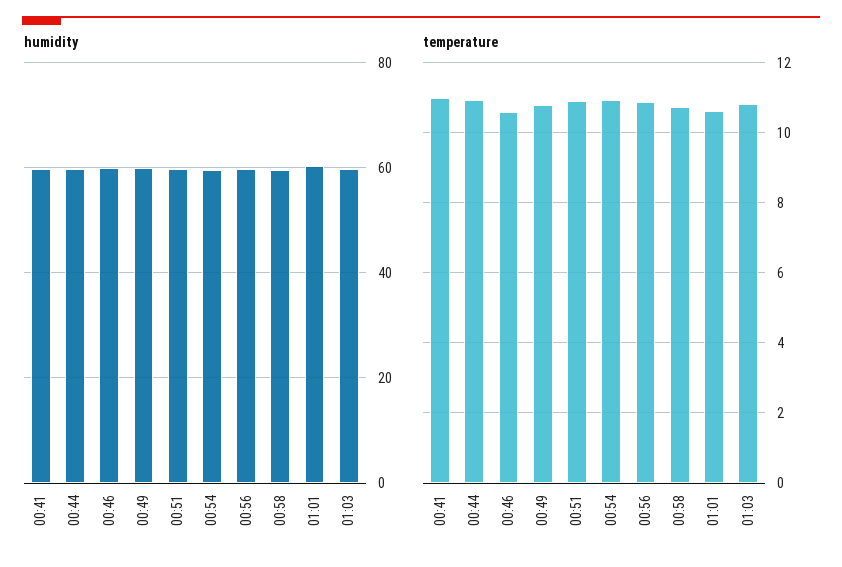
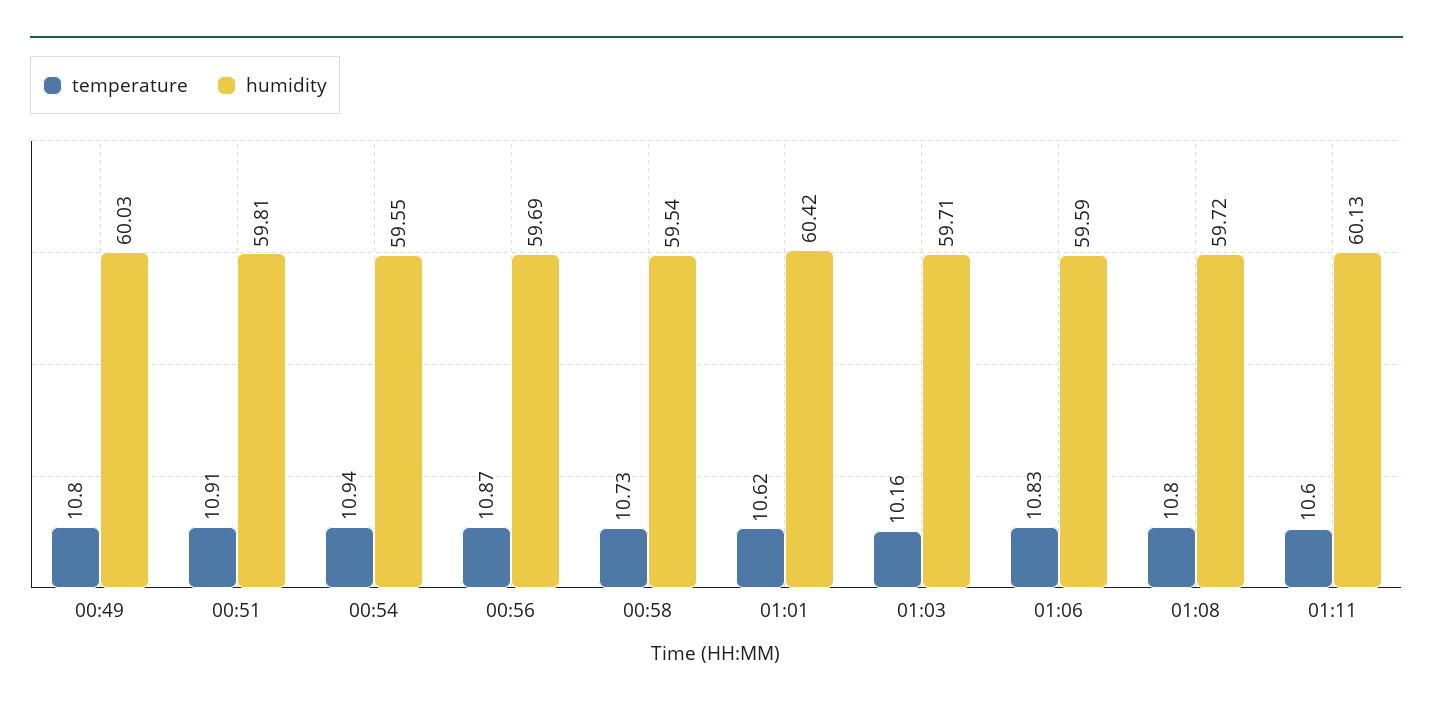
humidity, 00:41: 60 -> none
humidity, 00:44: 60 -> none
humidity, 00:46: 60 -> none
temperature, 00:41: 11 -> none
temperature, 00:44: 11 -> none
temperature, 00:46: 10.6 -> none
temperature, 01:03: 10.8 -> 10.16
temperature, 01:06: none -> 10.83
humidity, 01:06: none -> 59.59
temperature, 01:08: none -> 10.8
humidity, 01:08: none -> 59.72
temperature, 01:11: none -> 10.6
humidity, 01:11: none -> 60.13

